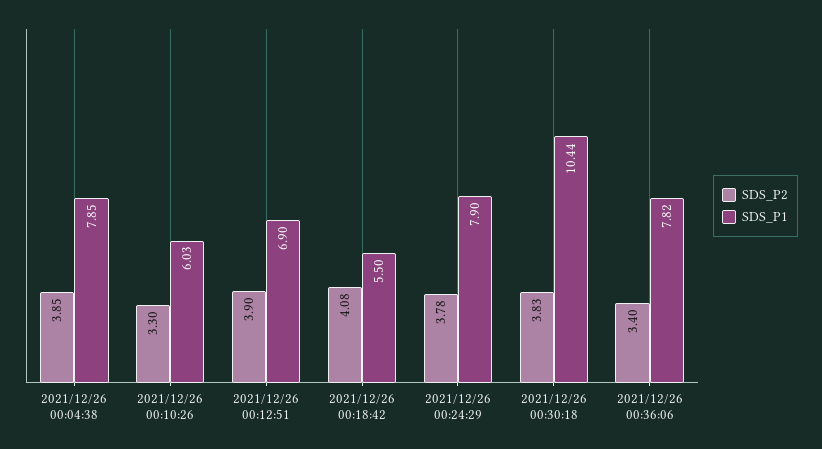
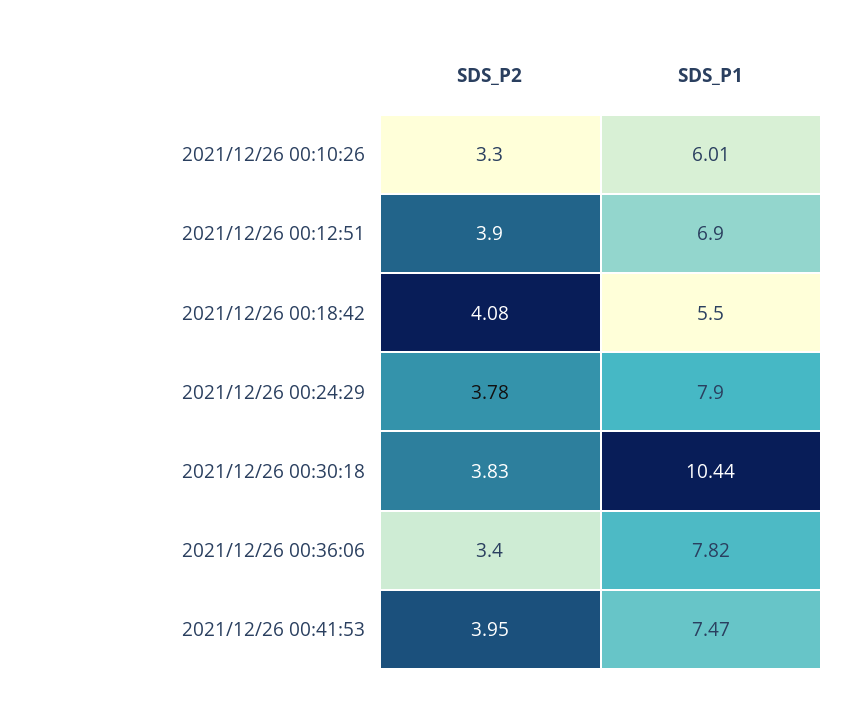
SDS_P2, 2021/12/26 00:04:38: 3.85 -> none
SDS_P1, 2021/12/26 00:04:38: 7.85 -> none
SDS_P1, 2021/12/26 00:10:26: 6.03 -> 6.01
SDS_P2, 2021/12/26 00:41:53: none -> 3.95
SDS_P1, 2021/12/26 00:41:53: none -> 7.47

